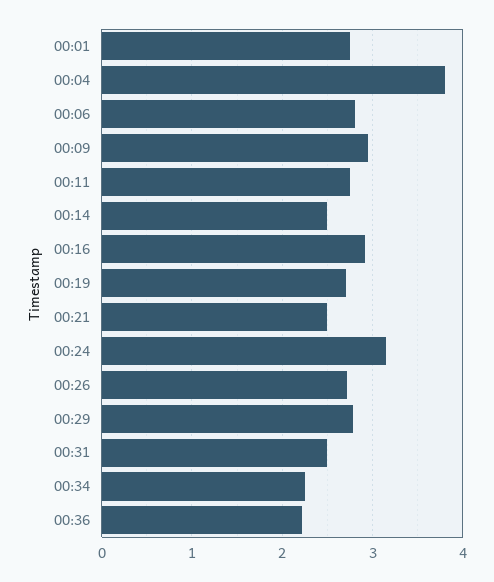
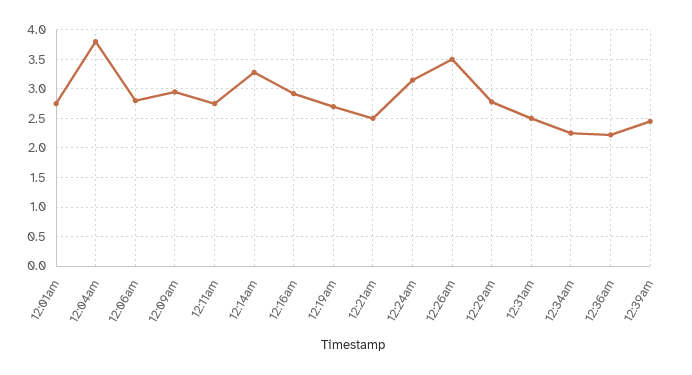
00:14: 2.5 -> 3.25
00:26: 2.7 -> 3.5
12:39am: none -> 2.5

